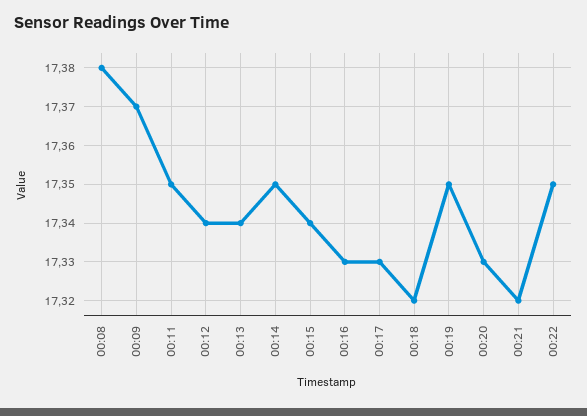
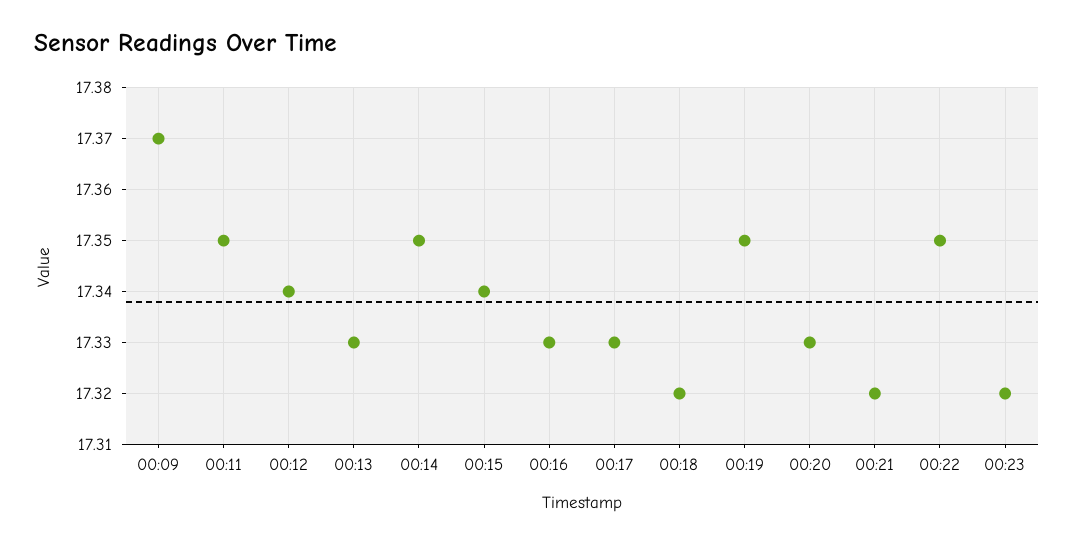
00:08: 17.38 -> none
00:13: 17.34 -> 17.33
00:23: none -> 17.32

